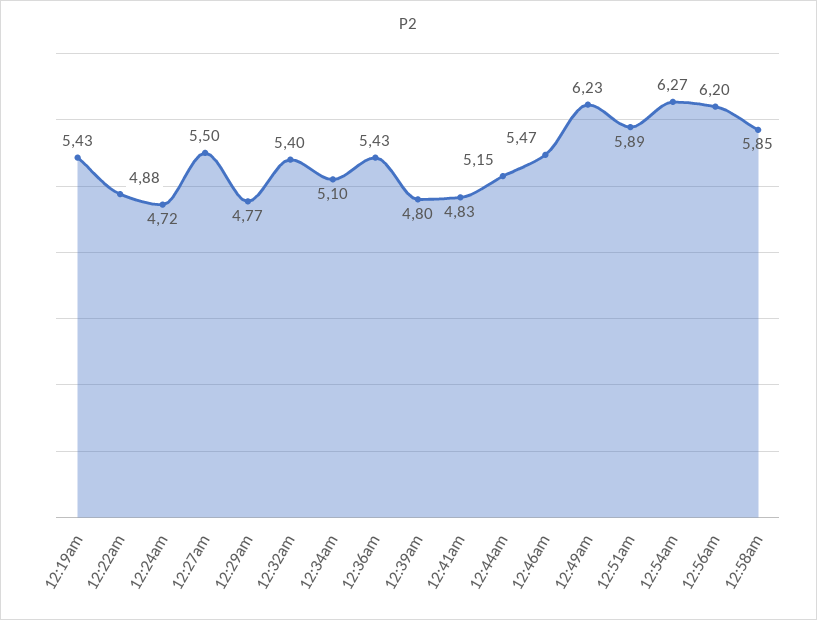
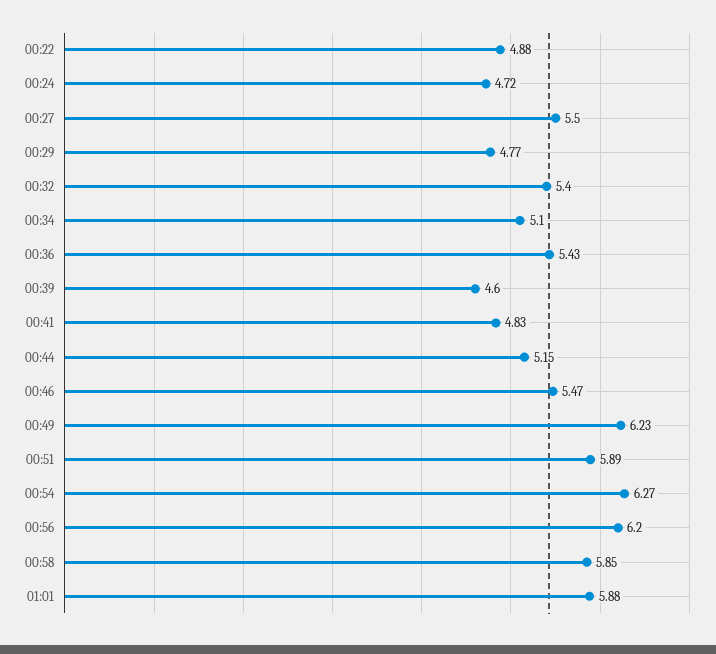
12:19am: 5.43 -> none
12:39am: 4.8 -> 4.6
01:01: none -> 5.88

